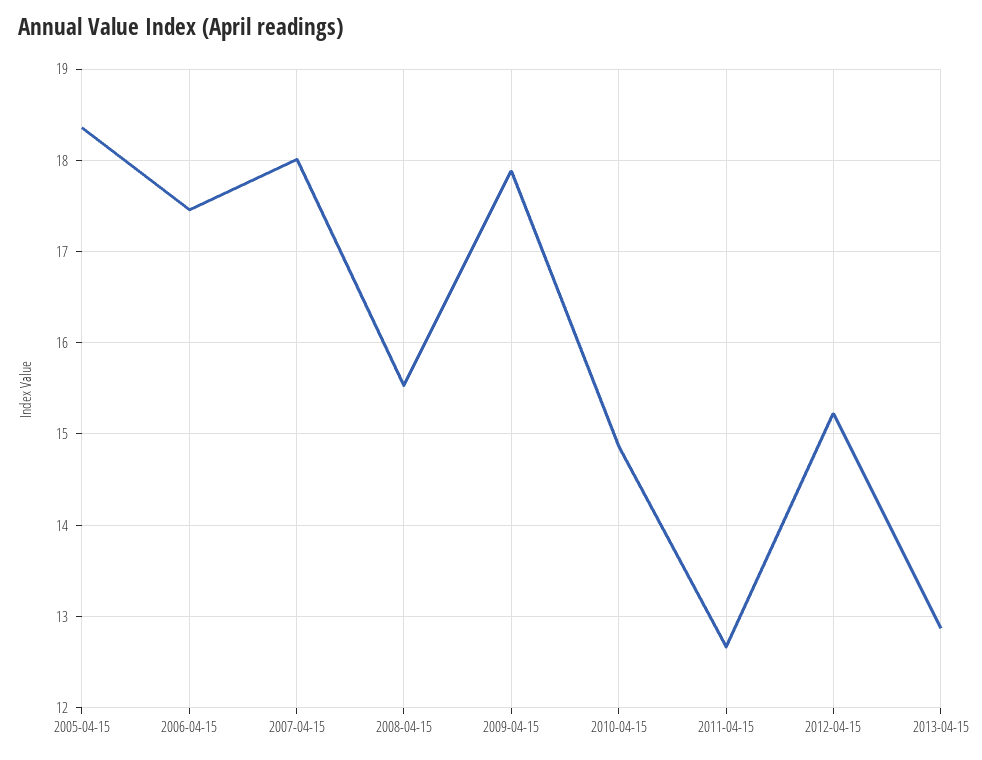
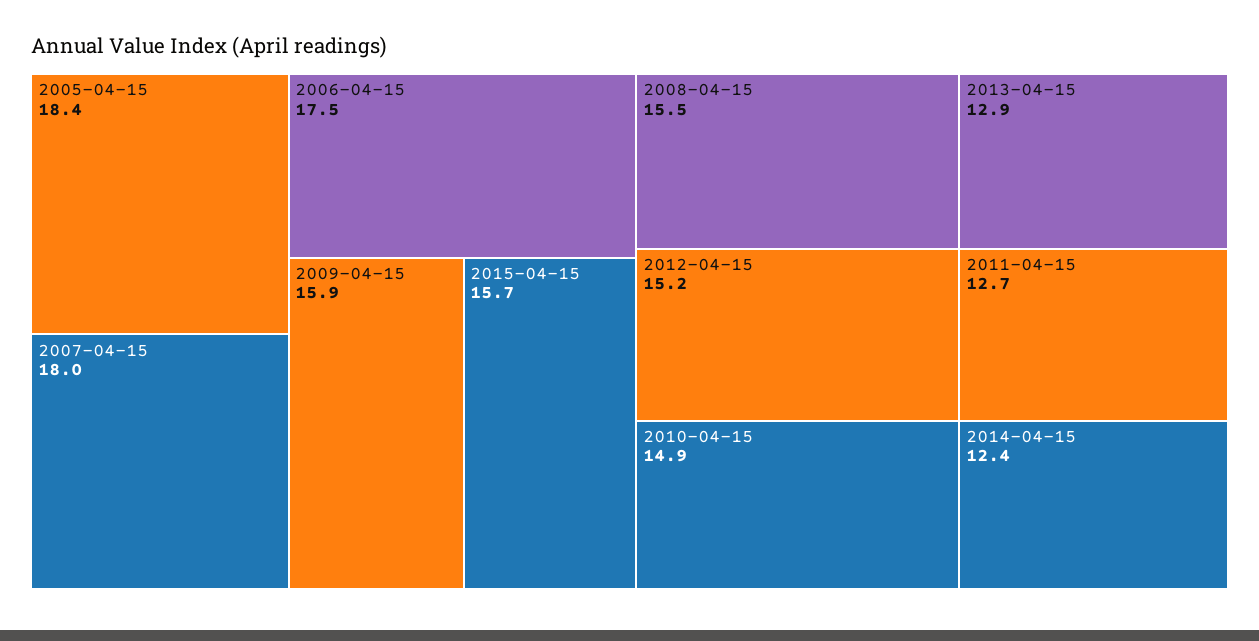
2009-04-15: 17.9 -> 15.9
2015-04-15: none -> 15.7
2014-04-15: none -> 12.4

